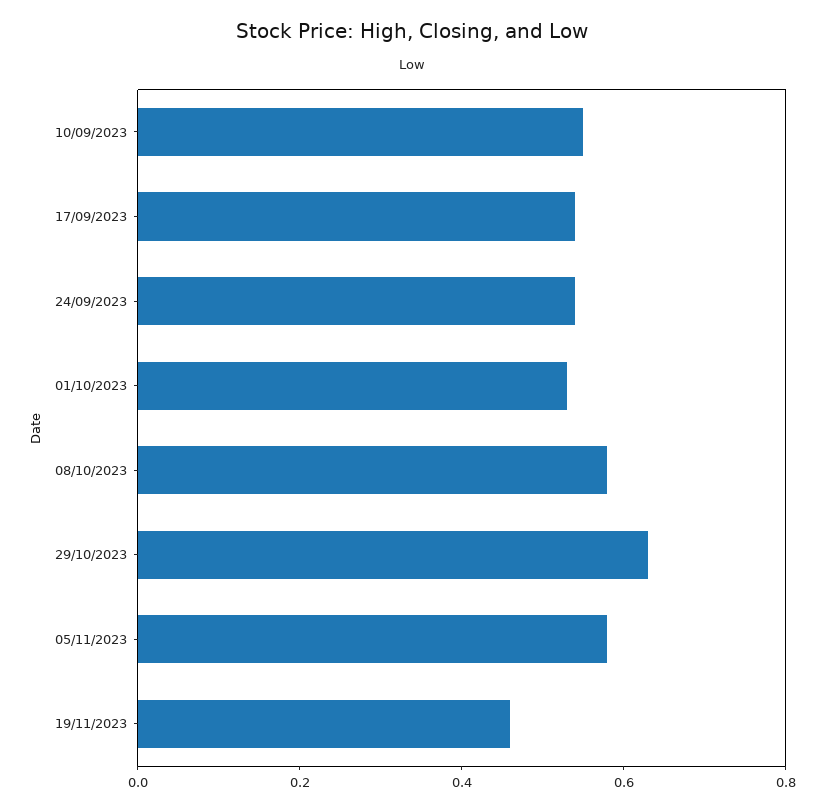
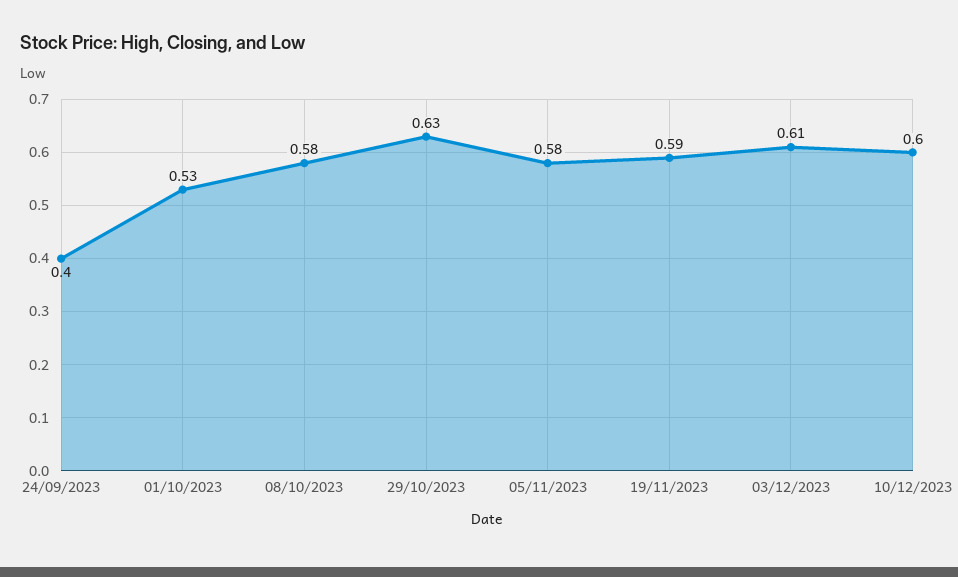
10/09/2023: 0.55 -> none
17/09/2023: 0.55 -> none
24/09/2023: 0.55 -> 0.4
19/11/2023: 0.45 -> 0.59
03/12/2023: none -> 0.61
10/12/2023: none -> 0.6

